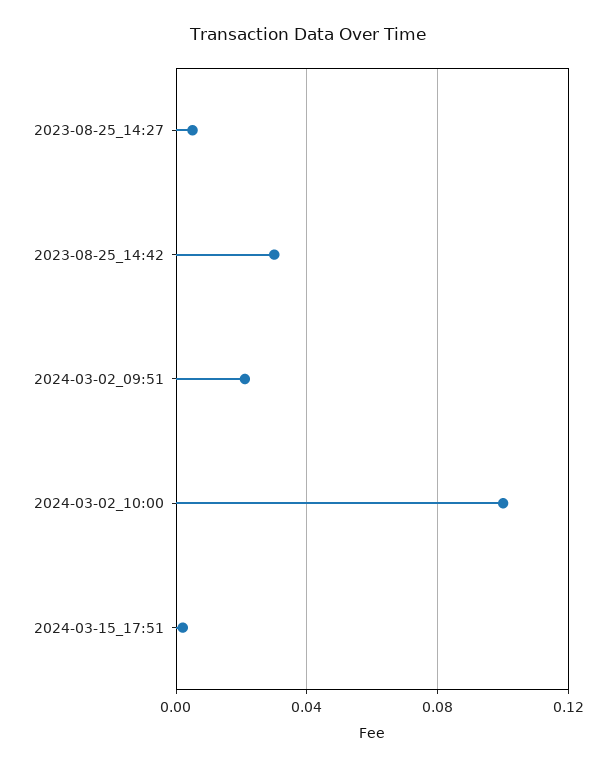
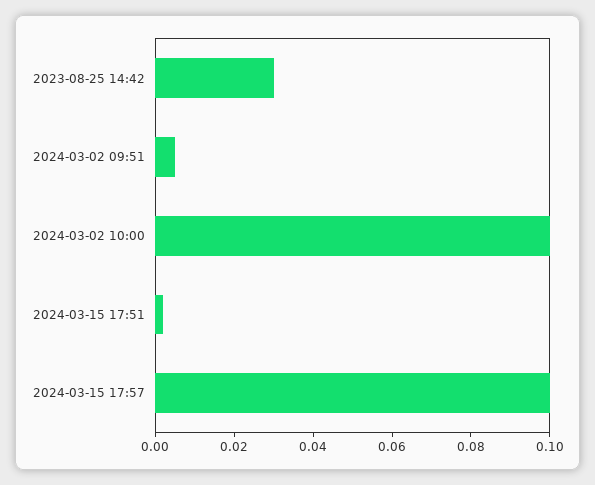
2023-08-25_14:27: 0.005 -> none
2024-03-02_09:51: 0.02 -> 0.005
2024-03-15 17:57: none -> 0.1

